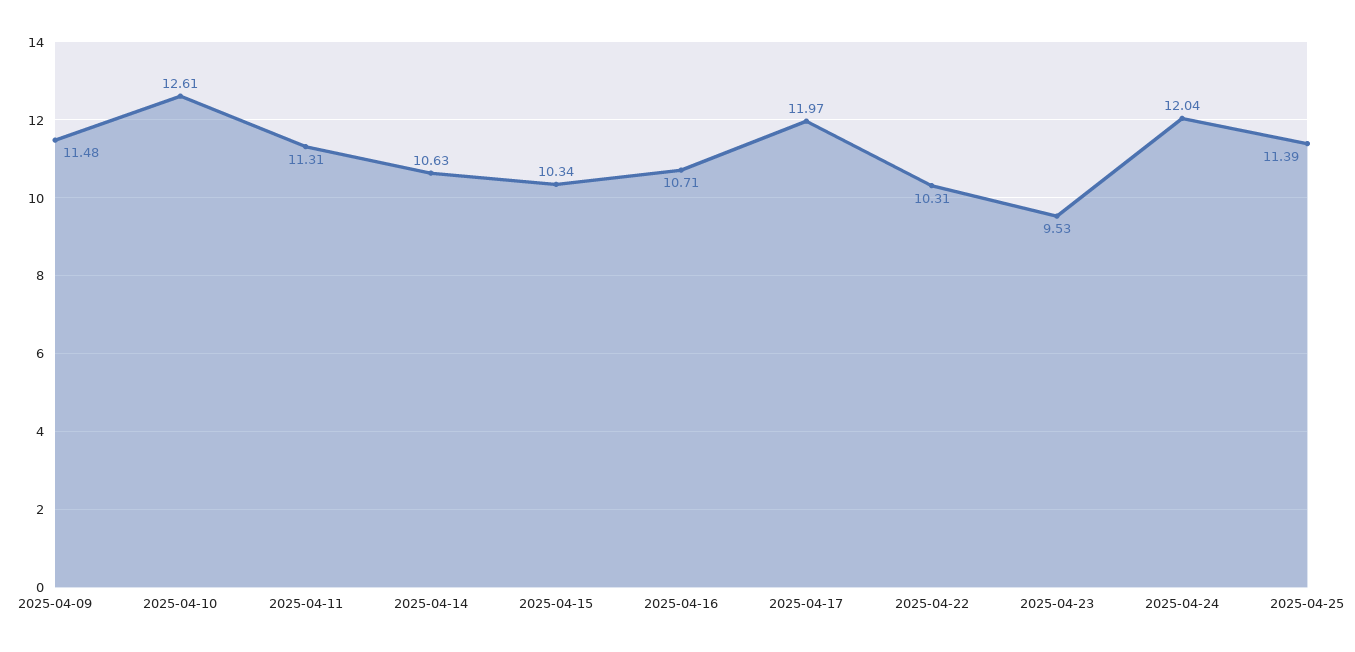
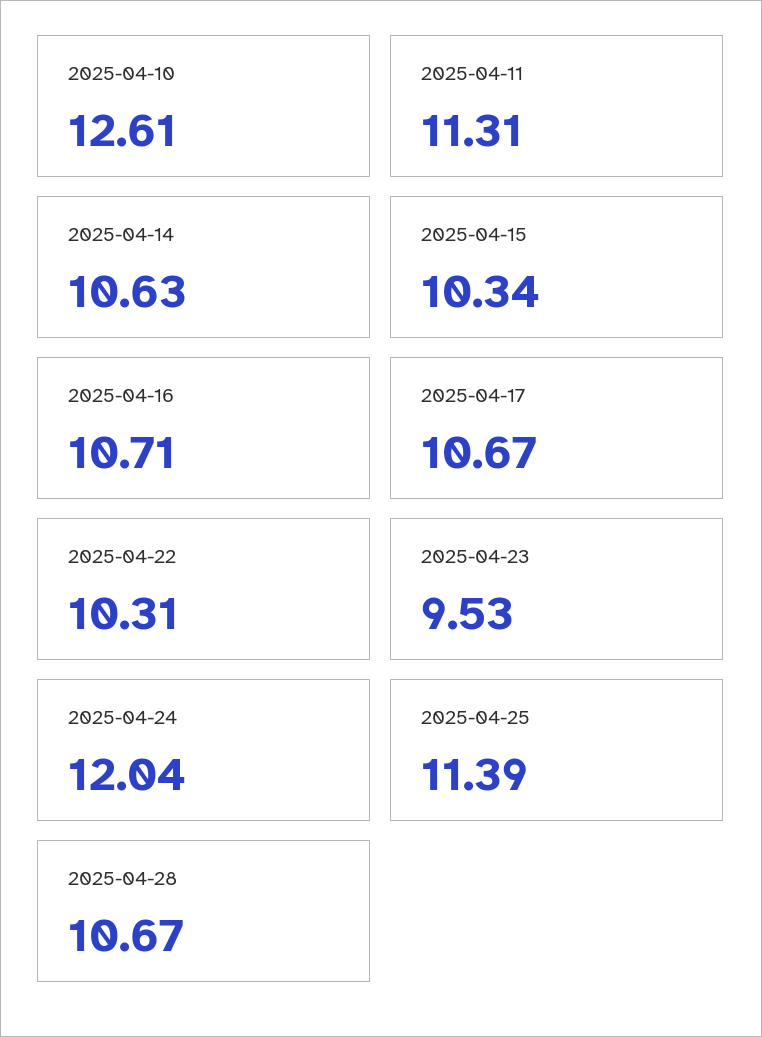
2025-04-09: 11.48 -> none
2025-04-17: 11.97 -> 10.67
2025-04-28: none -> 10.67

